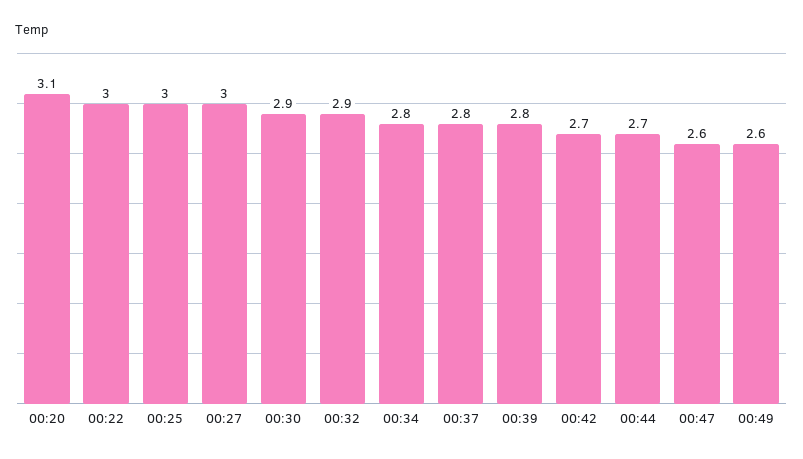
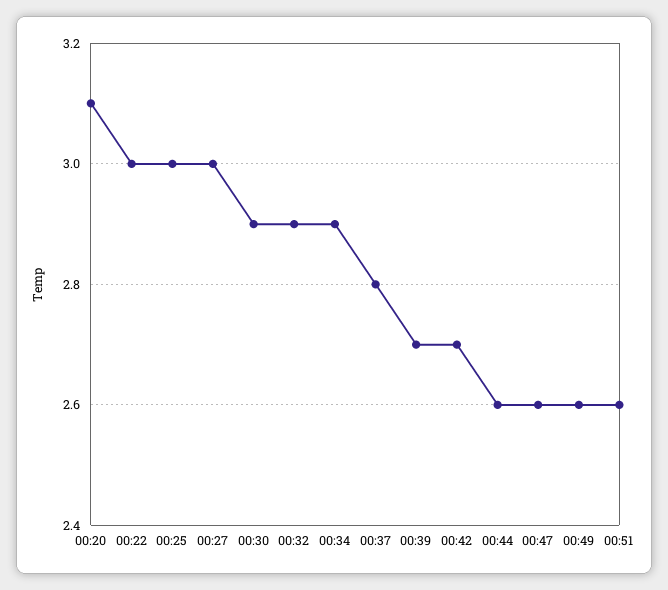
00:34: 2.8 -> 2.9
00:39: 2.8 -> 2.7
00:44: 2.7 -> 2.6
00:51: none -> 2.6

